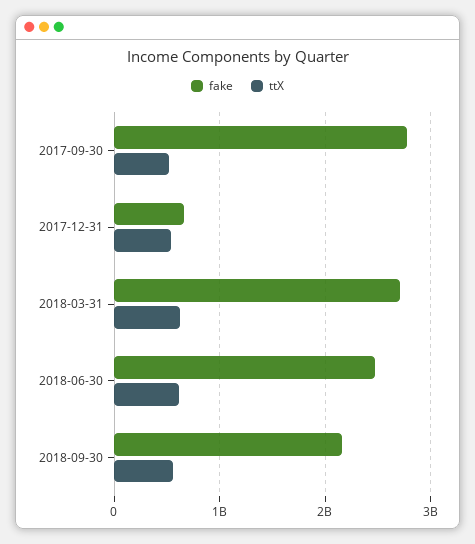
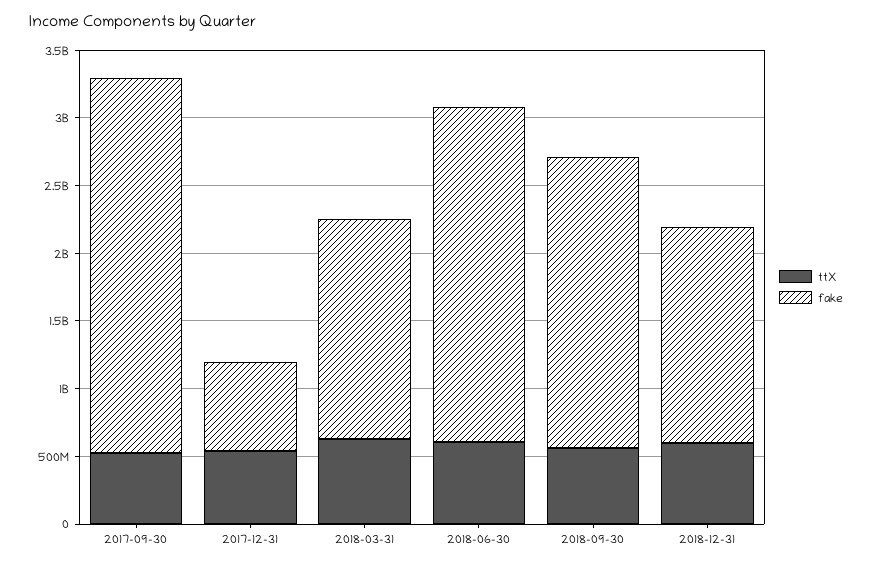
fake, 2018-03-31: 2700000000 -> 1600000000
ttX, 2018-12-31: none -> 600000000
fake, 2018-12-31: none -> 1600000000

